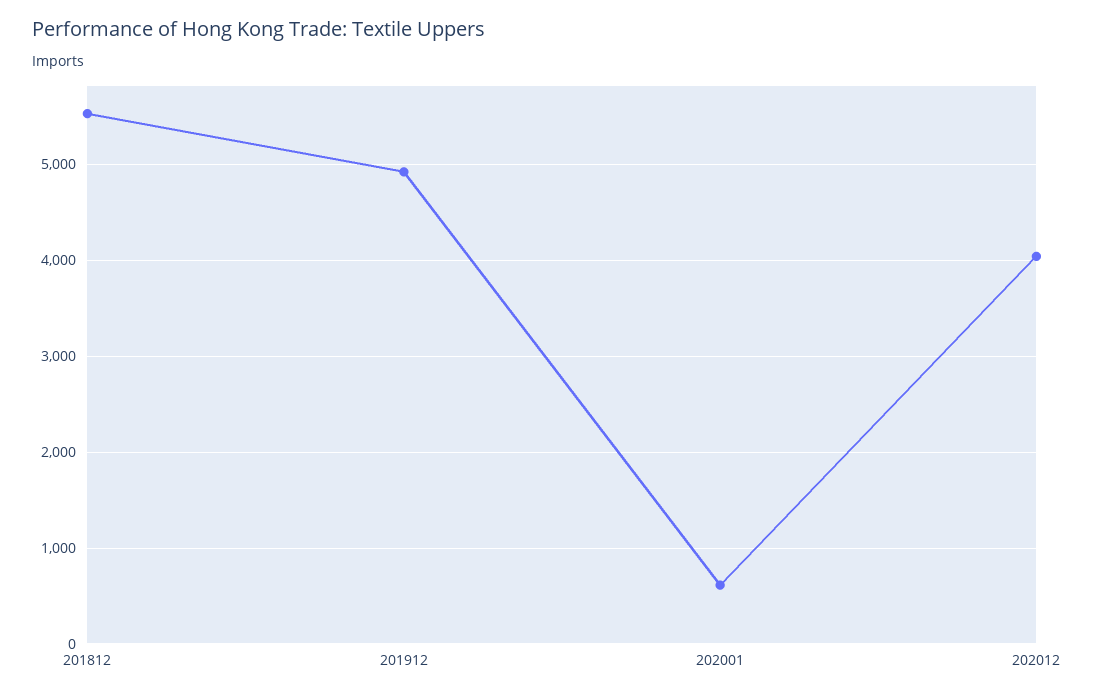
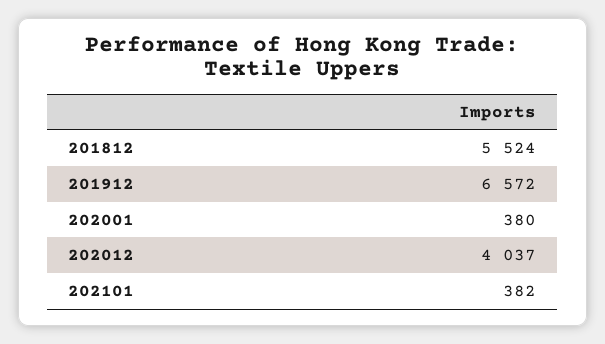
201912: 4900 -> 6572
202001: 600 -> 380
202101: none -> 382

